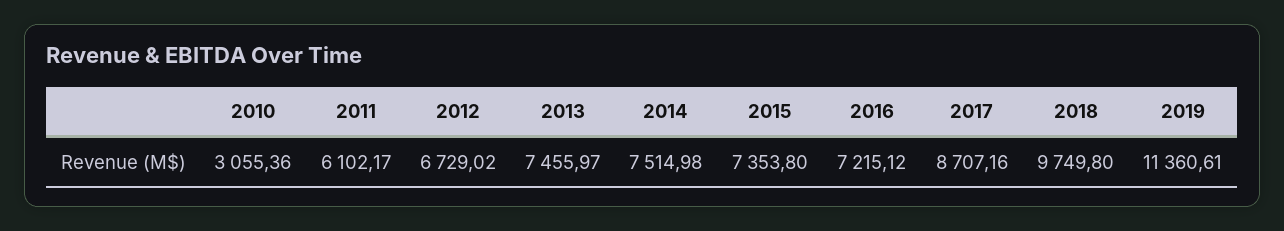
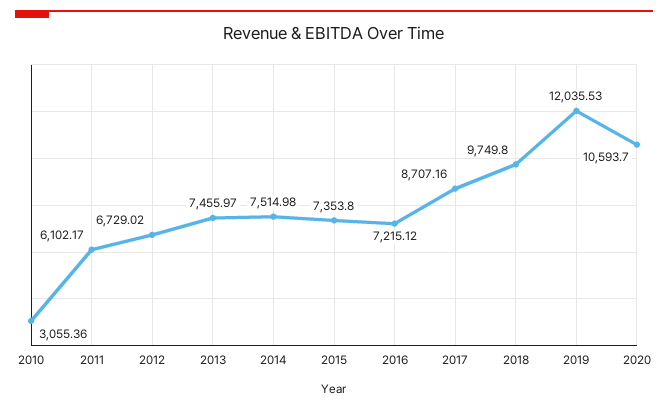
2019: 11360.61 -> 12035.53
2020: none -> 10593.7

